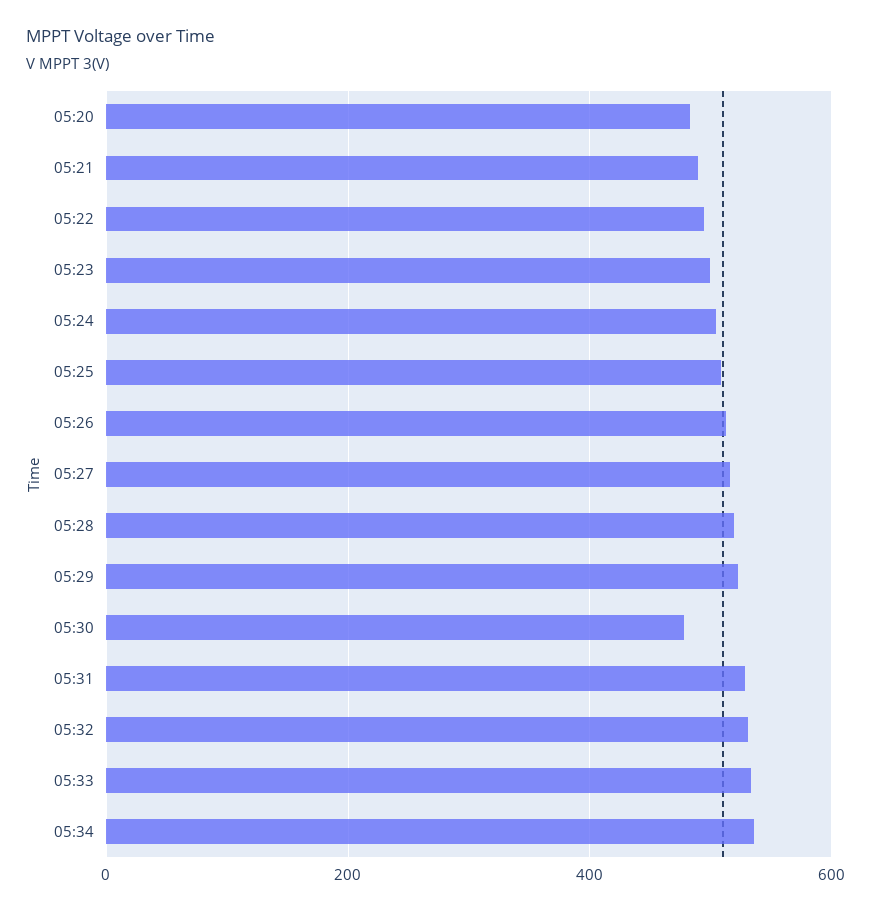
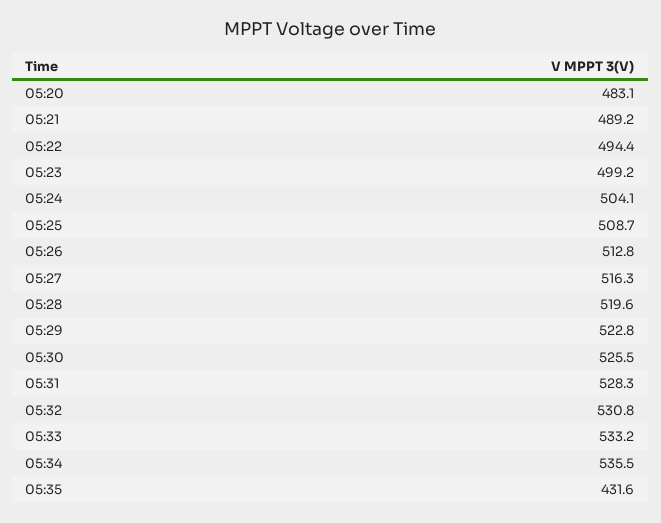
05:30: 480 -> 525.5
05:35: none -> 431.6

